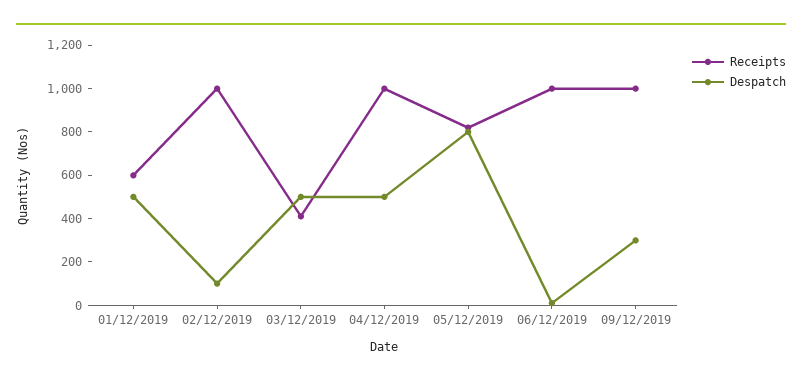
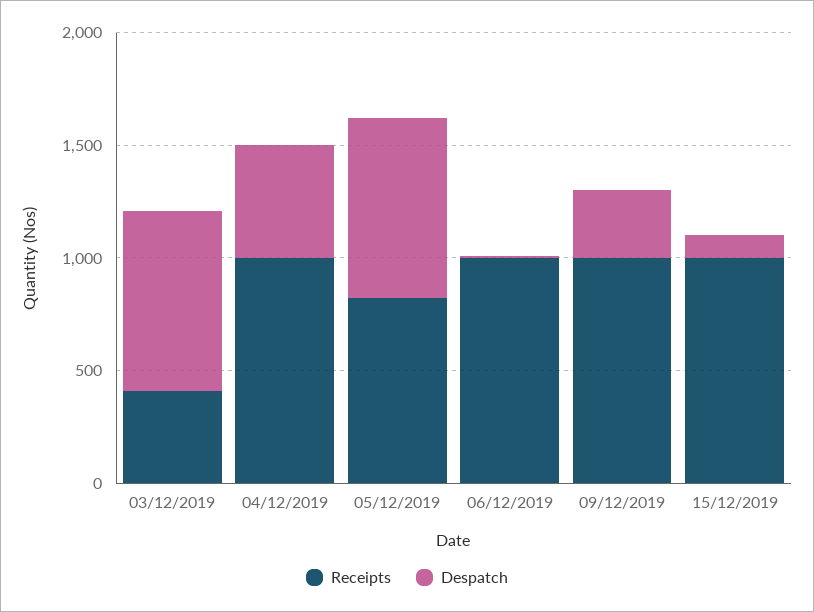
Receipts, 01/12/2019: 600 -> none
Despatch, 01/12/2019: 500 -> none
Receipts, 02/12/2019: 1000 -> none
Despatch, 02/12/2019: 100 -> none
Despatch, 03/12/2019: 500 -> 800
Receipts, 15/12/2019: none -> 1000
Despatch, 15/12/2019: none -> 100

